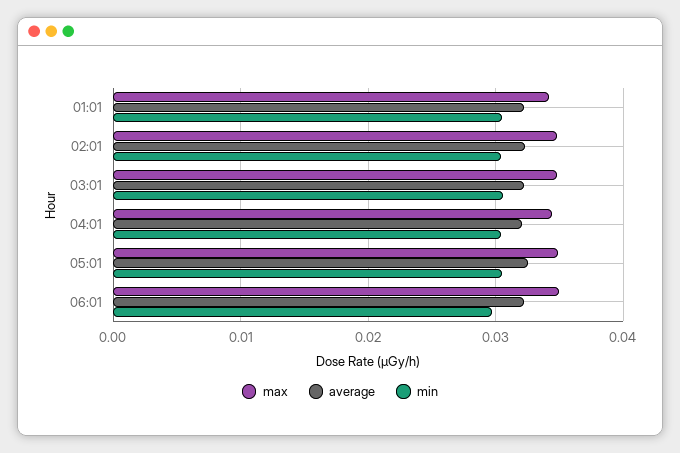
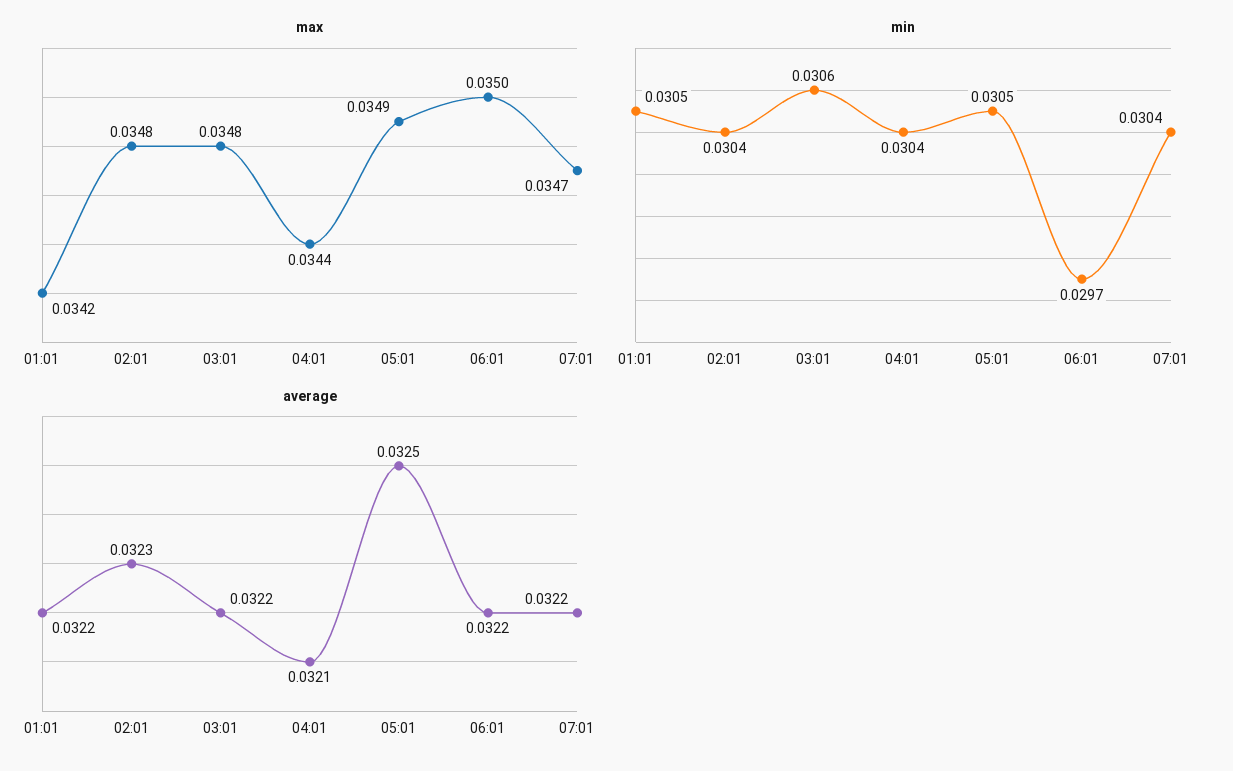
max, 07:01: none -> 0.0347
min, 07:01: none -> 0.0304
average, 07:01: none -> 0.0322

